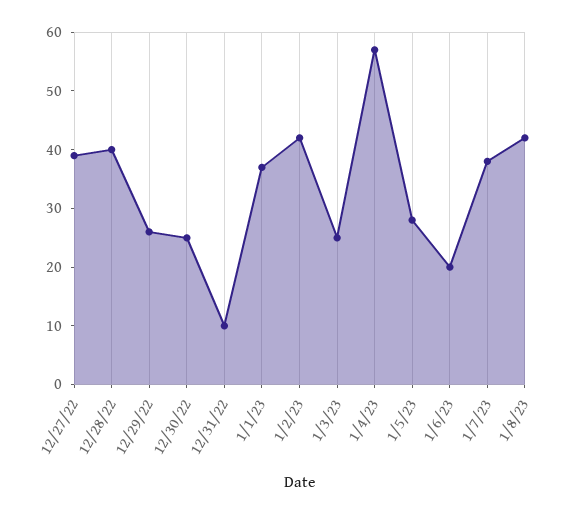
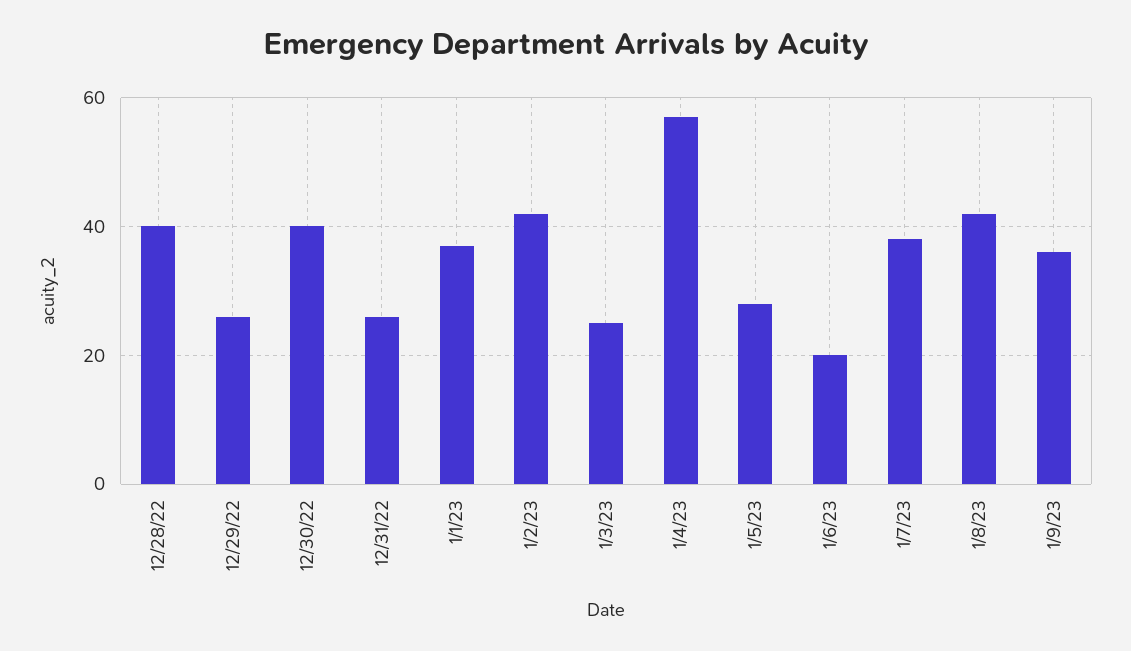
12/27/22: 40 -> none
12/30/22: 25 -> 40
12/31/22: 10 -> 25
1/9/23: none -> 35

